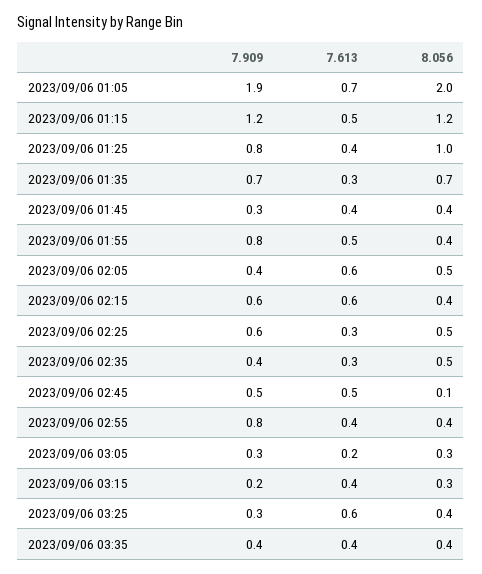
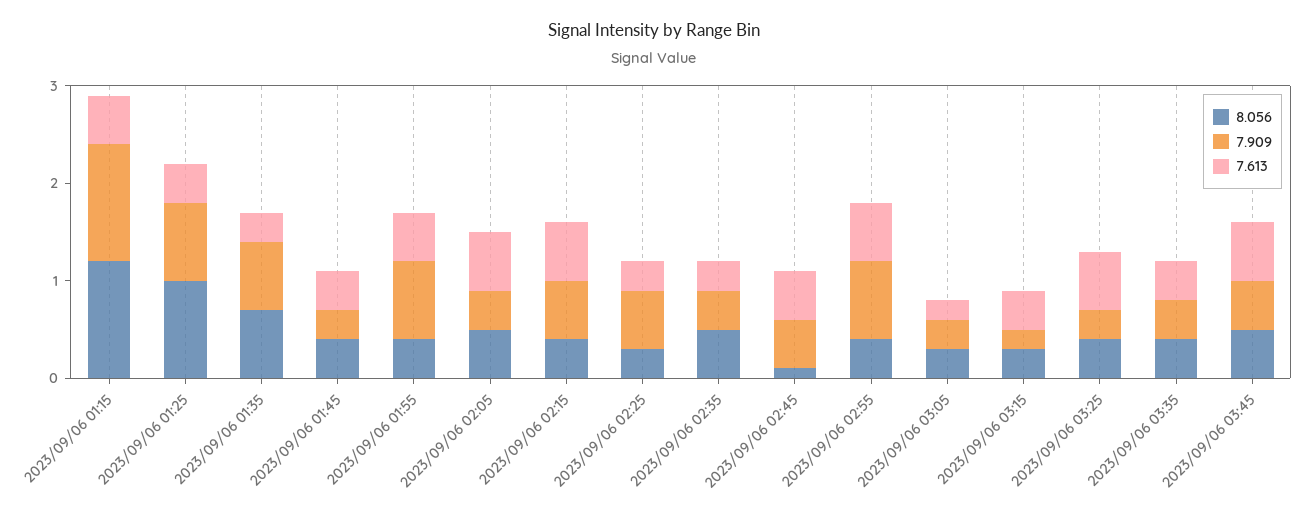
7.909, 2023/09/06 01:05: 1.9 -> none
7.613, 2023/09/06 01:05: 0.7 -> none
8.056, 2023/09/06 01:05: 2 -> none
8.056, 2023/09/06 02:25: 0.5 -> 0.3
7.613, 2023/09/06 02:55: 0.4 -> 0.6
8.056, 2023/09/06 03:45: none -> 0.5
7.909, 2023/09/06 03:45: none -> 0.5
7.613, 2023/09/06 03:45: none -> 0.6

